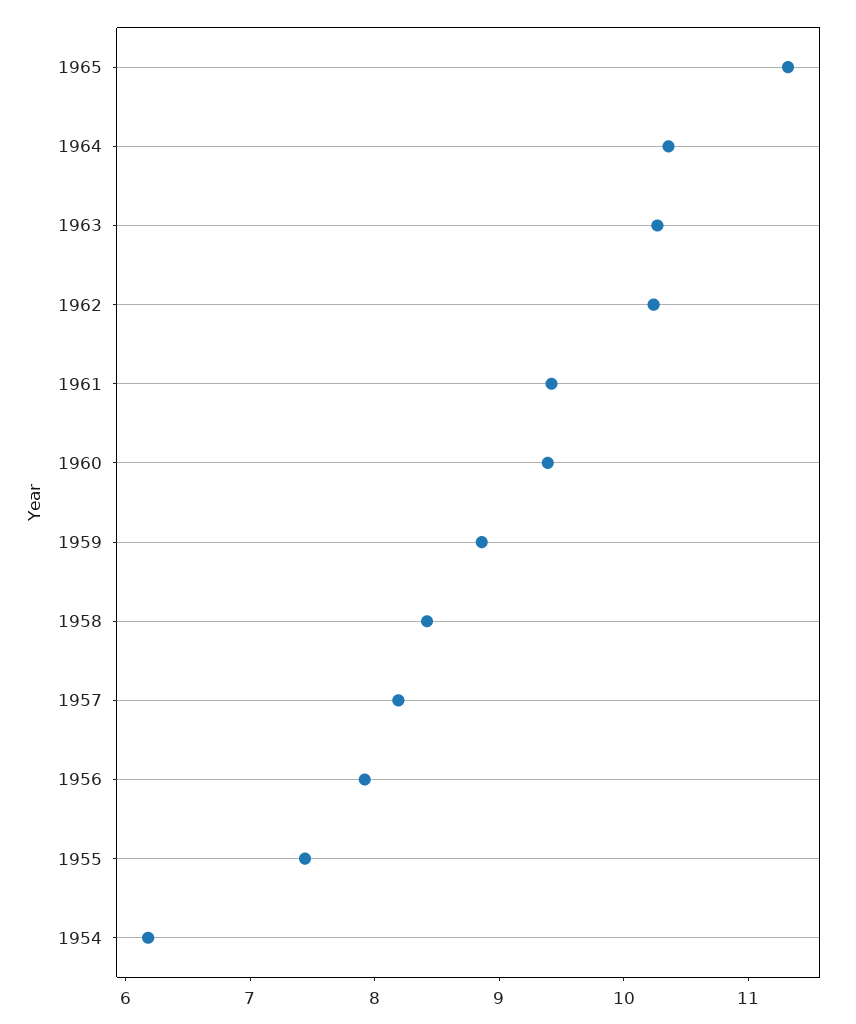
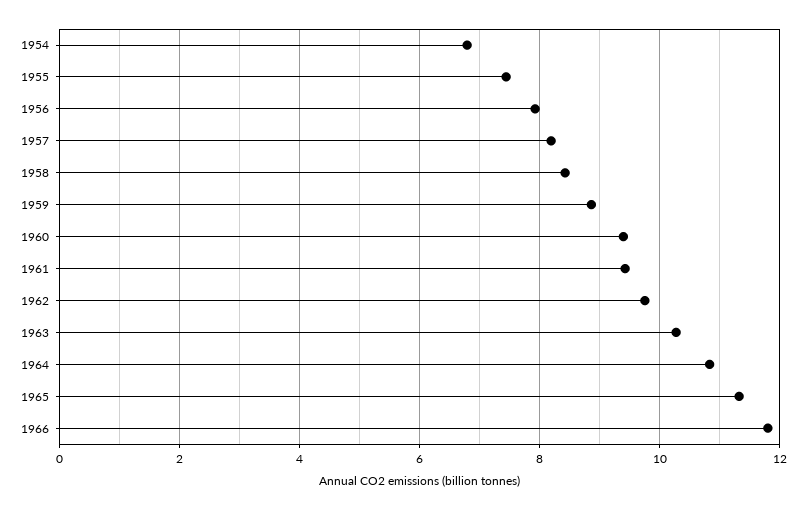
1964: 10.4 -> 10.8
1962: 10.2 -> 9.8
1954: 6.2 -> 6.8
1966: none -> 11.8

